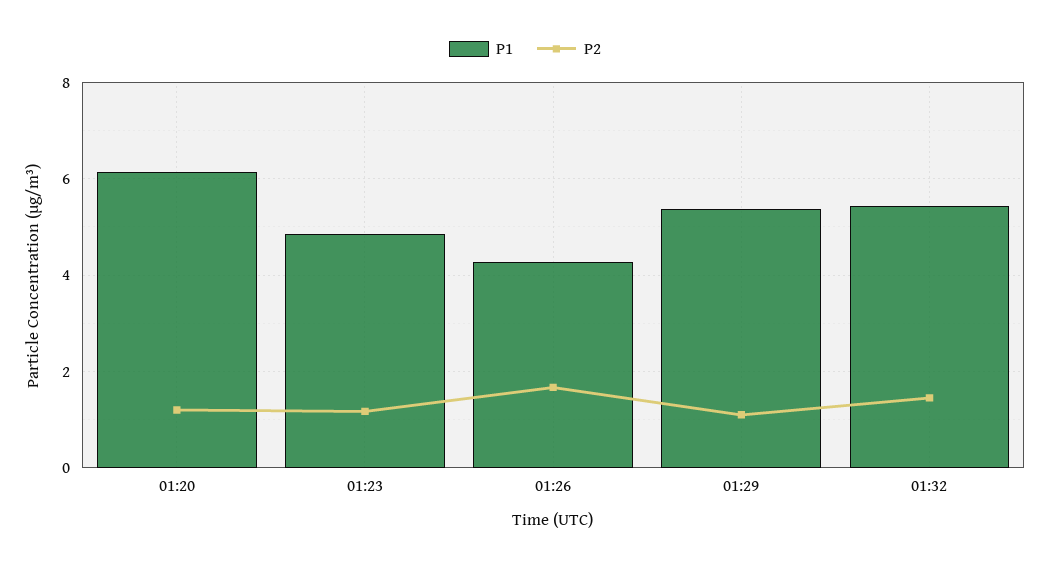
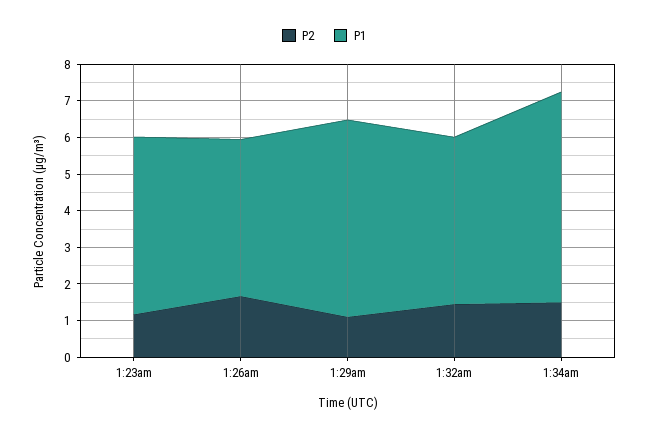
P1, 01:20: 6.2 -> none
P2, 01:20: 1.2 -> none
P1, 01:32: 5.4 -> 4.5
P2, 1:34am: none -> 1.5
P1, 1:34am: none -> 5.75

